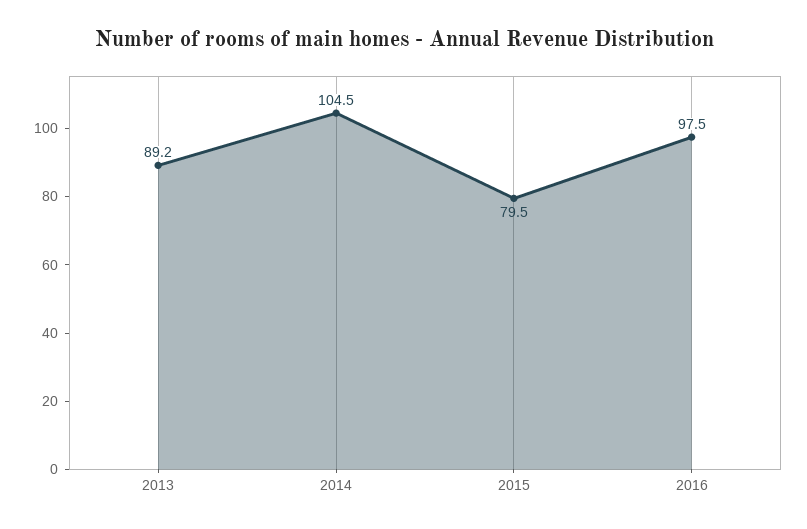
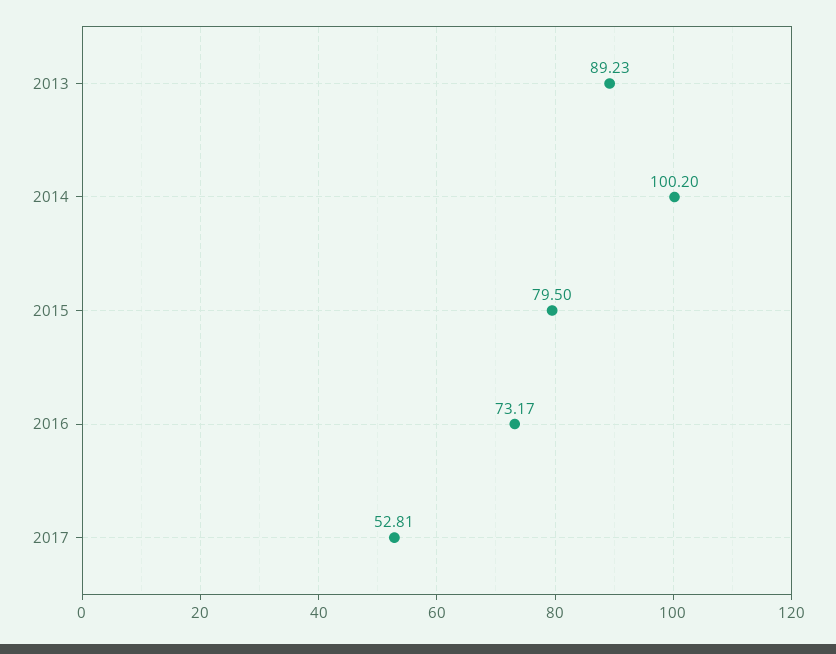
2014: 104.5 -> 100.2
2016: 97.5 -> 73.17
2017: none -> 52.81

